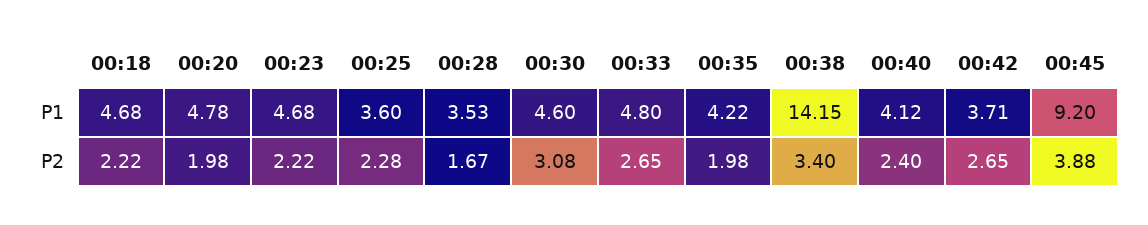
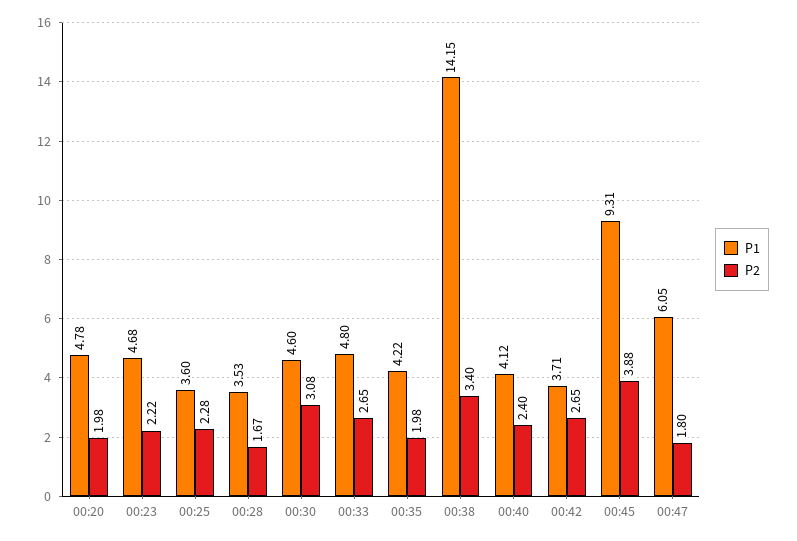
P1, 00:18: 4.68 -> none
P1, 00:45: 9.2 -> 9.31
P2, 00:18: 2.22 -> none
P1, 00:47: none -> 6.05
P2, 00:47: none -> 1.8

